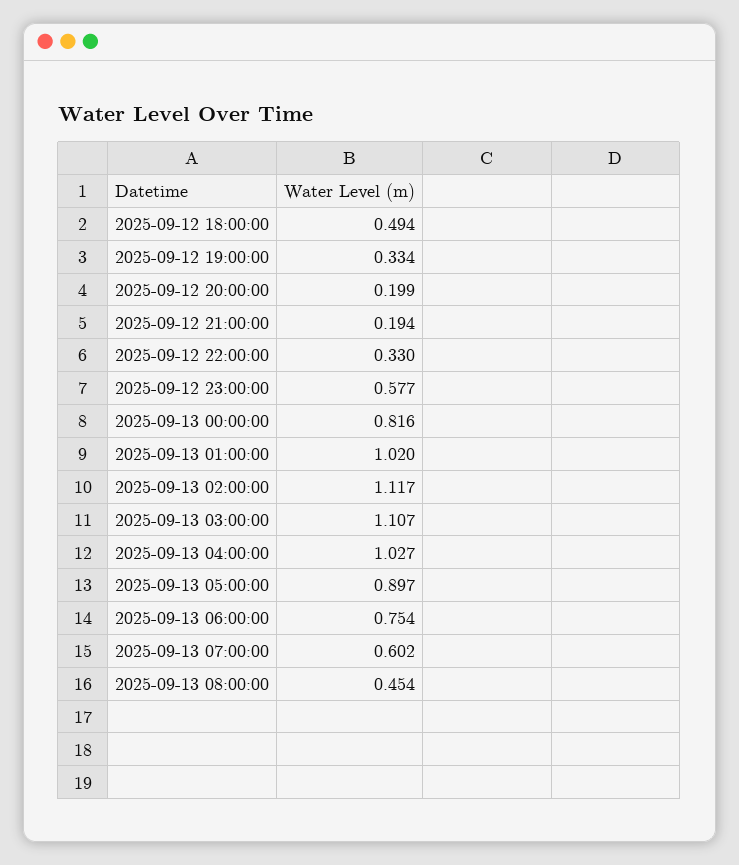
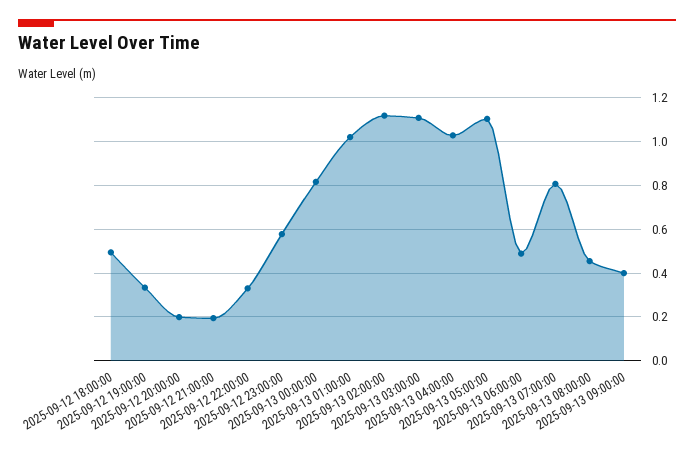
2025-09-13 05:00:00: 0.897 -> 1.1
2025-09-13 06:00:00: 0.754 -> 0.5
2025-09-13 07:00:00: 0.602 -> 0.8
2025-09-13 09:00:00: none -> 0.4

